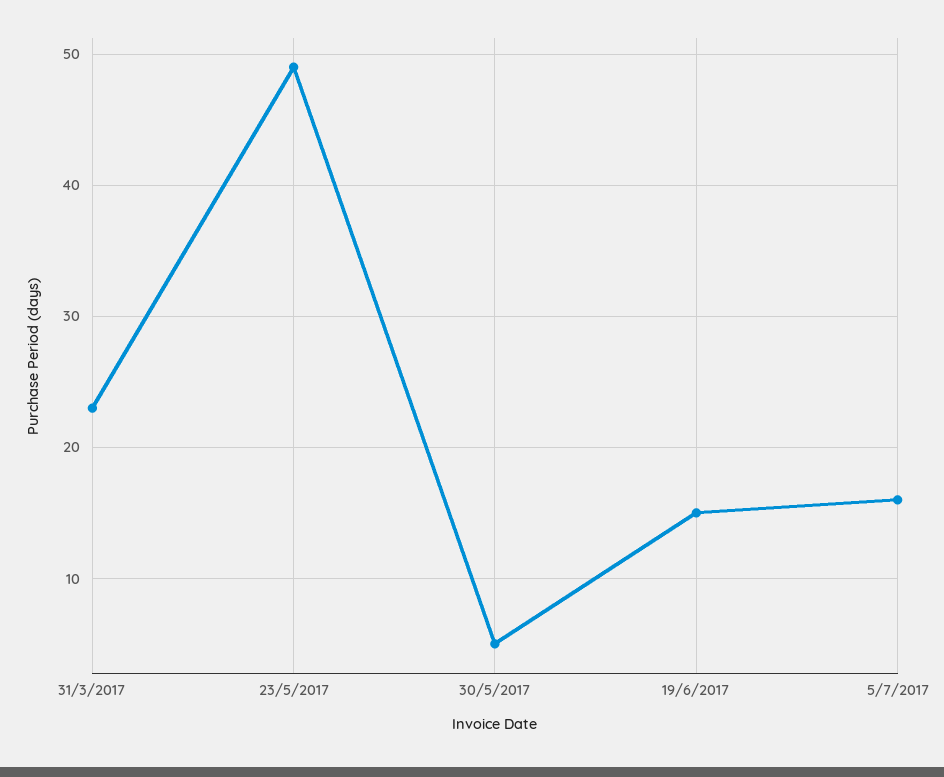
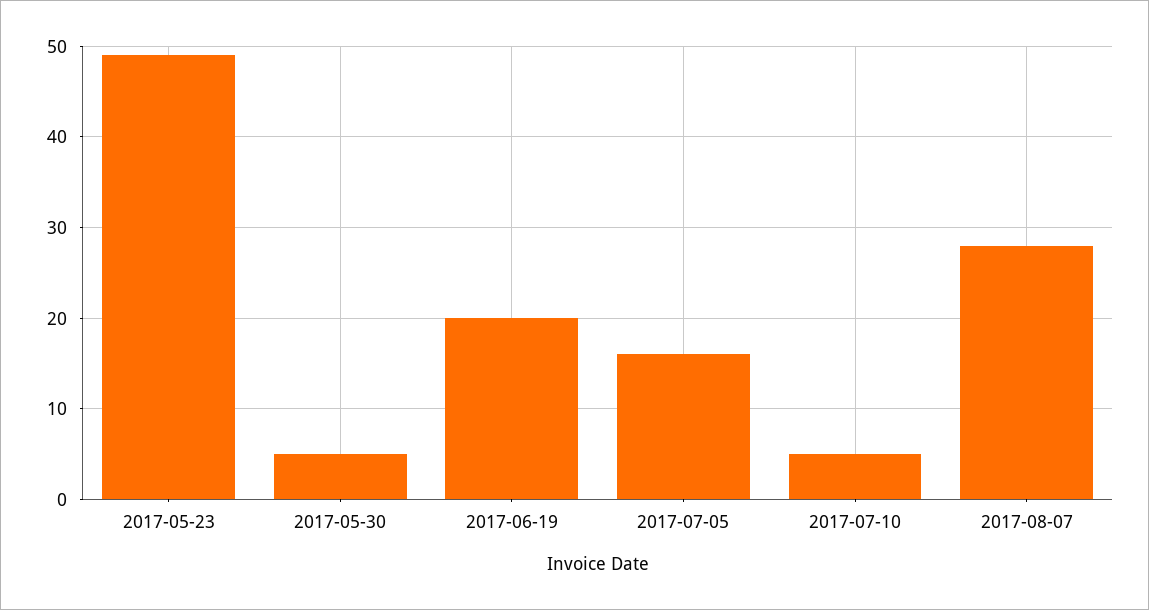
31/3/2017: 23 -> none
19/6/2017: 15 -> 20
2017-07-10: none -> 5
2017-08-07: none -> 28

